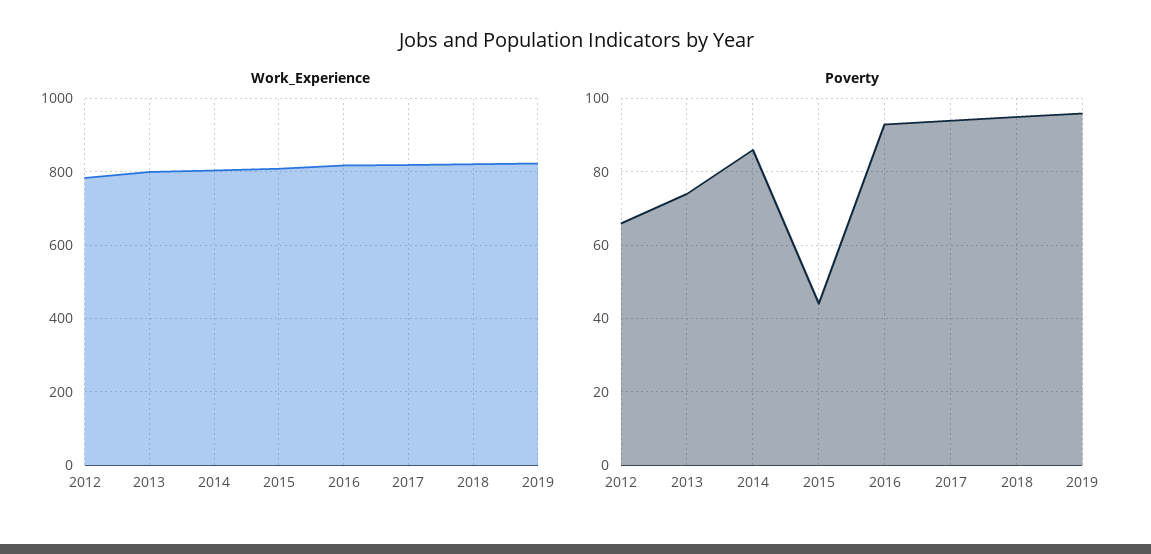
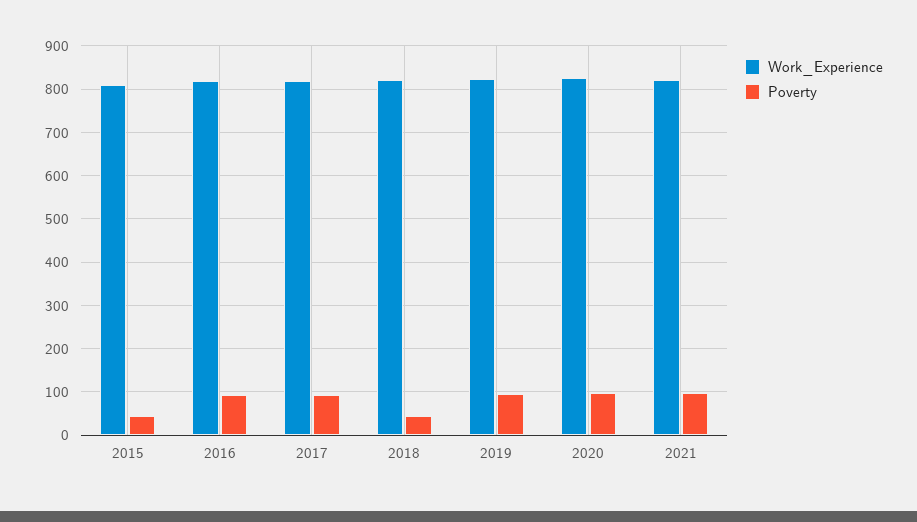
Work_Experience, 2012: 780 -> none
Work_Experience, 2013: 800 -> none
Work_Experience, 2014: 800 -> none
Poverty, 2012: 65 -> none
Poverty, 2013: 75 -> none
Poverty, 2014: 85 -> none
Poverty, 2018: 95 -> 40
Work_Experience, 2020: none -> 820
Poverty, 2020: none -> 100
Work_Experience, 2021: none -> 820
Poverty, 2021: none -> 100

